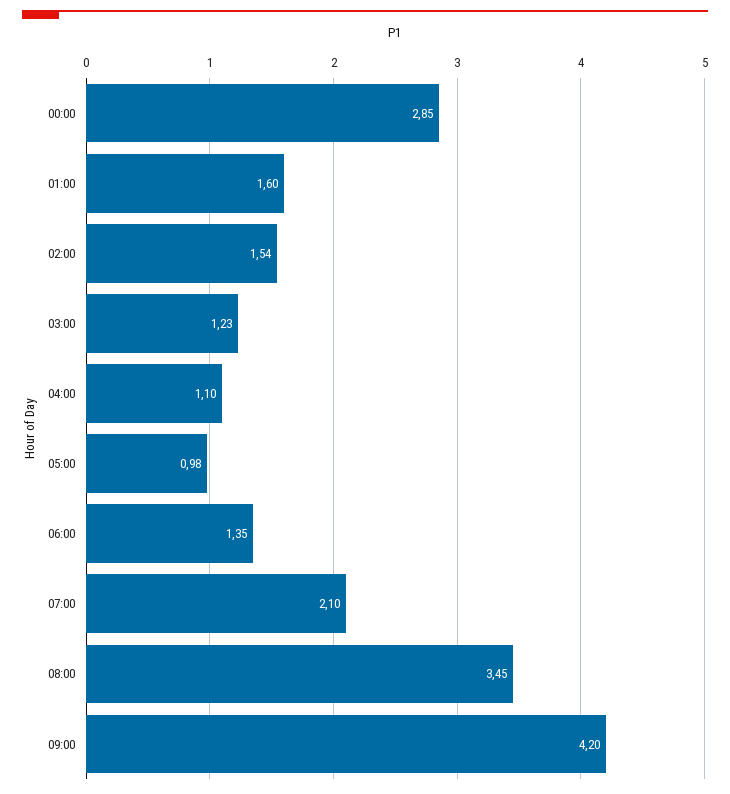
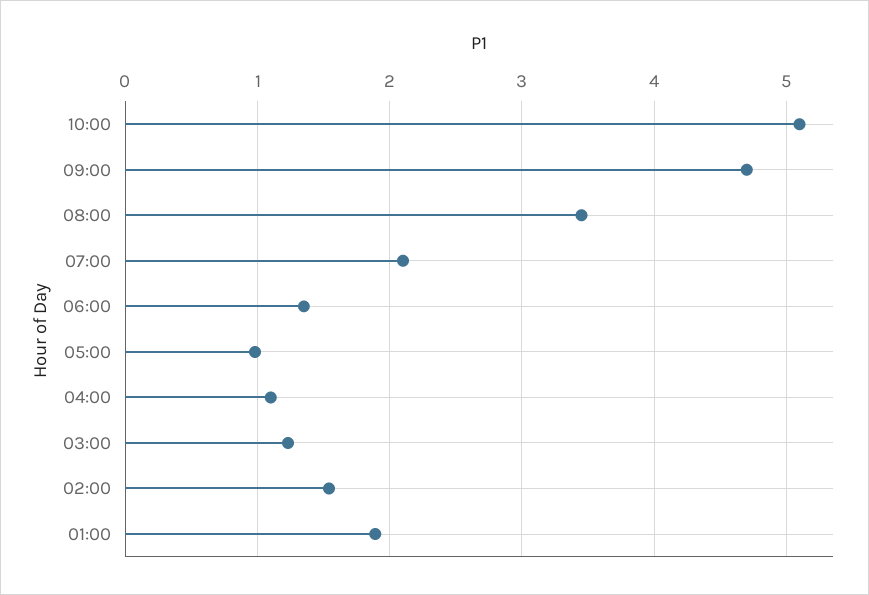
00:00: 2.85 -> none
01:00: 1.6 -> 1.9
09:00: 4.2 -> 4.7
10:00: none -> 5.1

